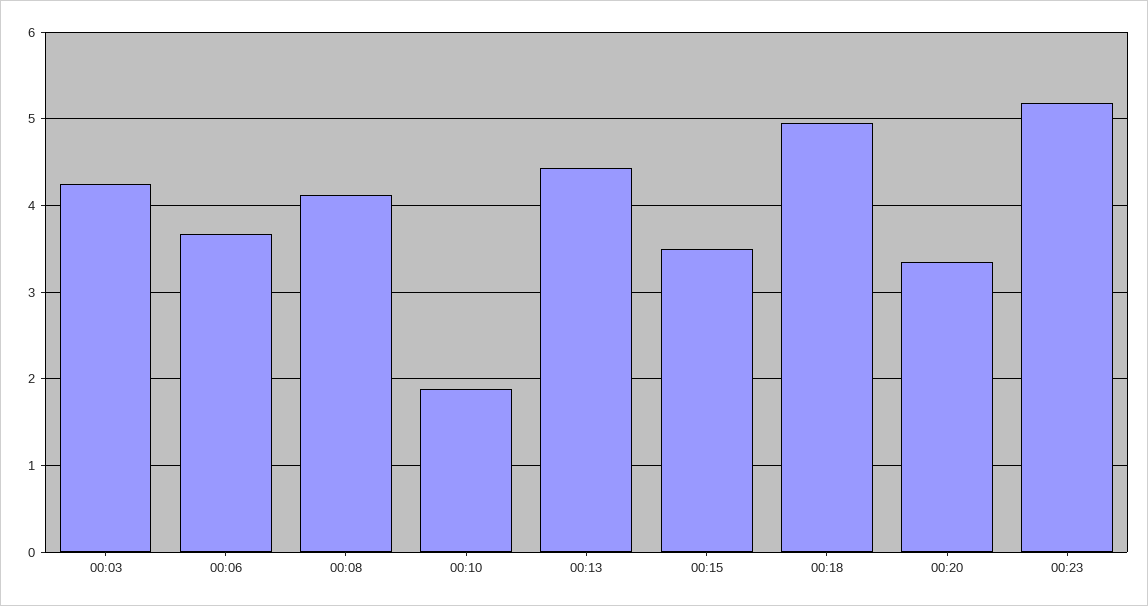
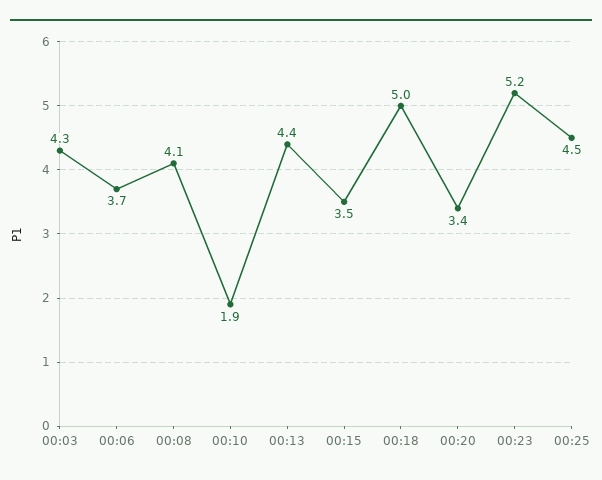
00:25: none -> 4.5

